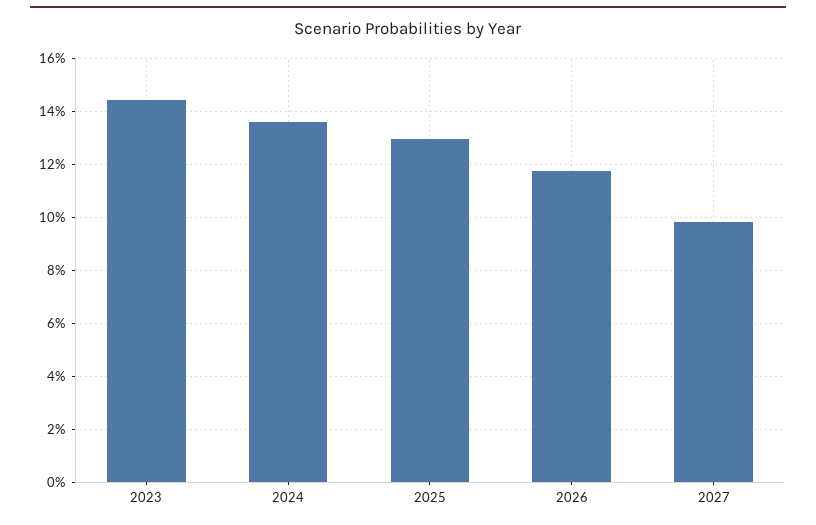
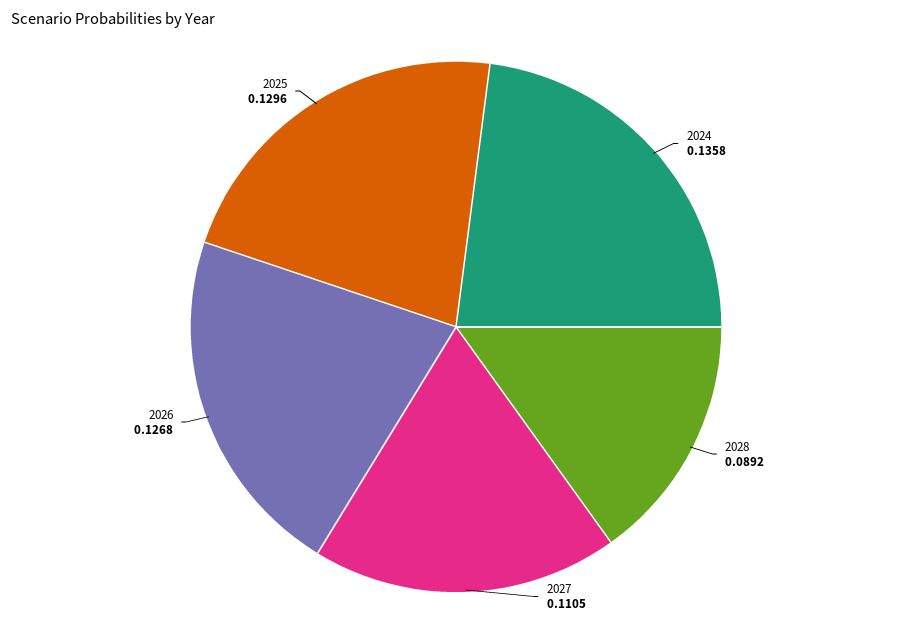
2023: 0.145 -> none
2026: 0.1175 -> 0.1268
2027: 0.0975 -> 0.1105
2028: none -> 0.0892

